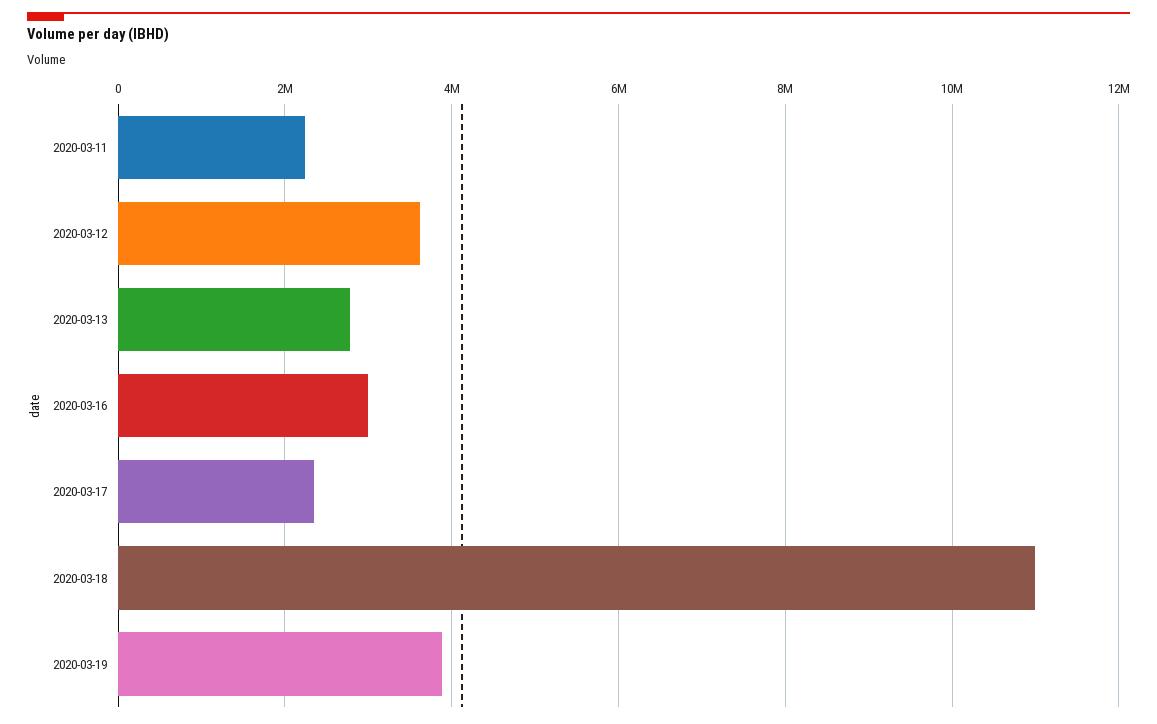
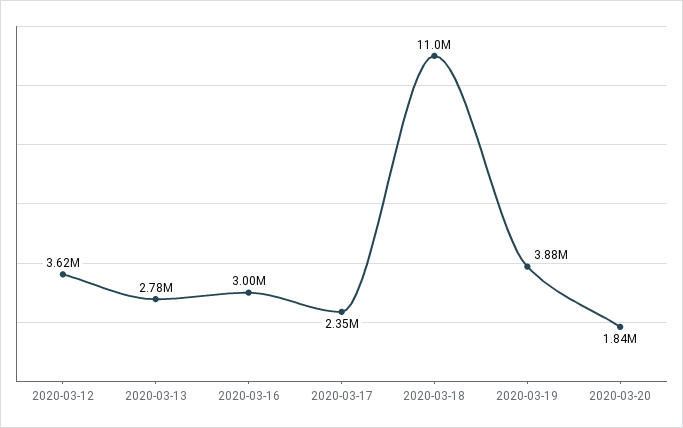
2020-03-11: 2200000 -> none
2020-03-20: none -> 1840000

